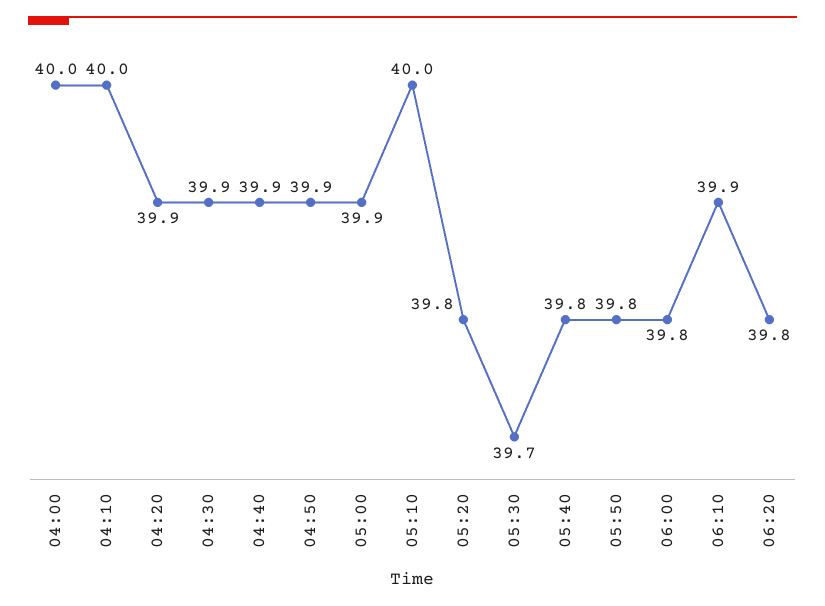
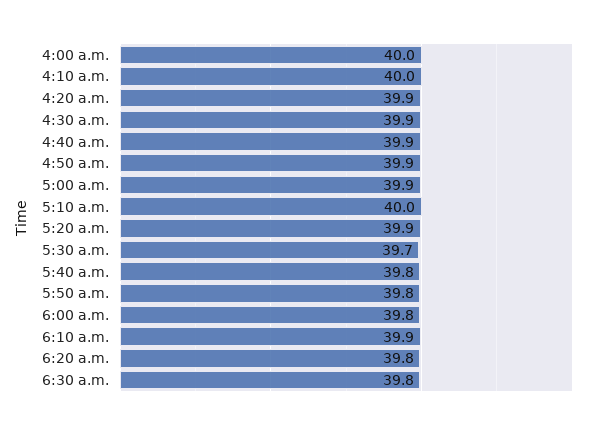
05:20: 39.8 -> 39.9
6:30 a.m.: none -> 39.8

